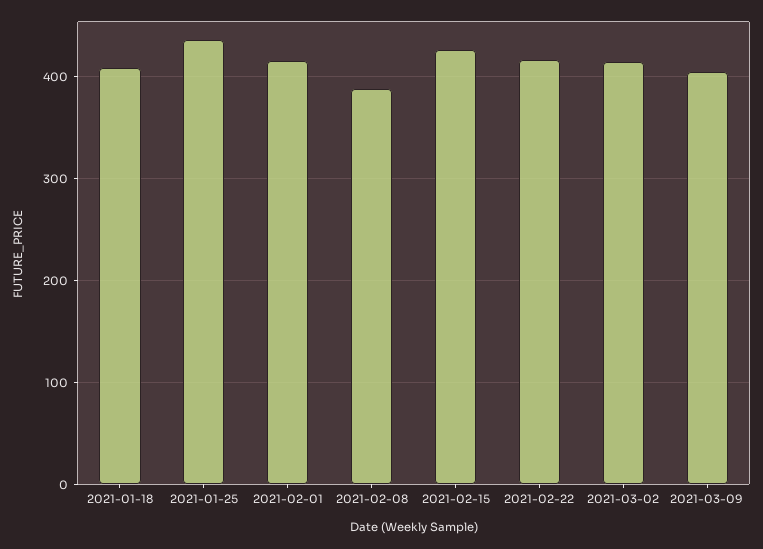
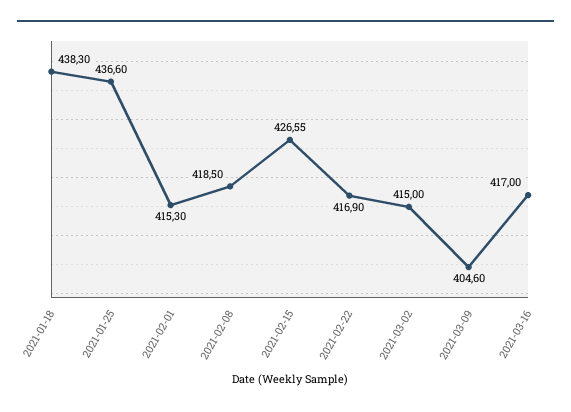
2021-01-18: 410 -> 438.3
2021-02-08: 390 -> 418.5
2021-03-16: none -> 417

